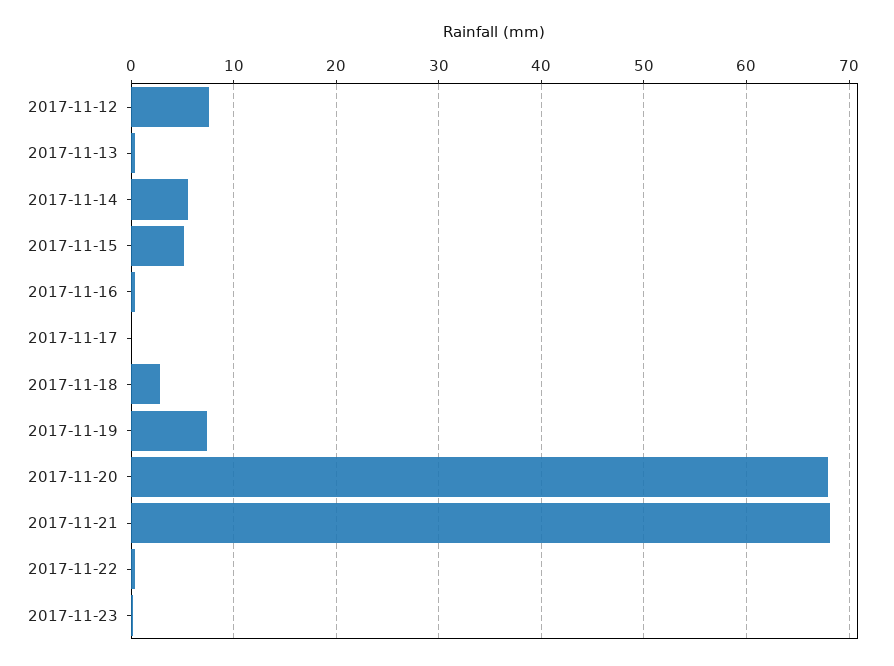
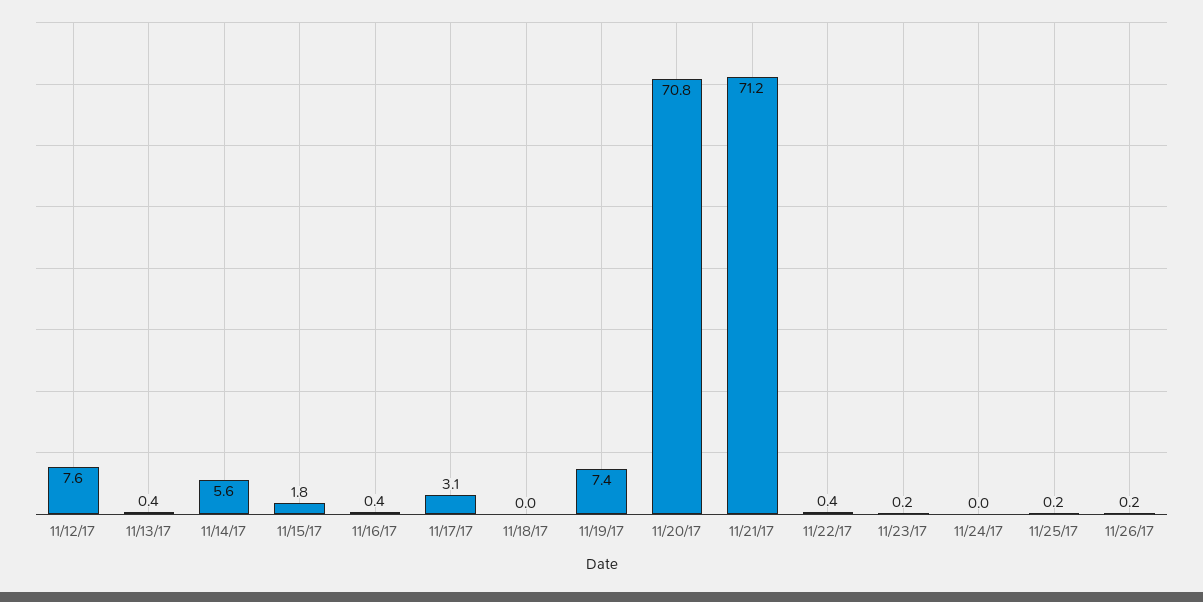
2017-11-15: 5 -> 1.8
2017-11-17: 0 -> 3.1
2017-11-18: 3 -> 0
2017-11-20: 68 -> 70.8
2017-11-21: 68 -> 71.2
11/24/17: none -> 0
11/25/17: none -> 0.2
11/26/17: none -> 0.2

